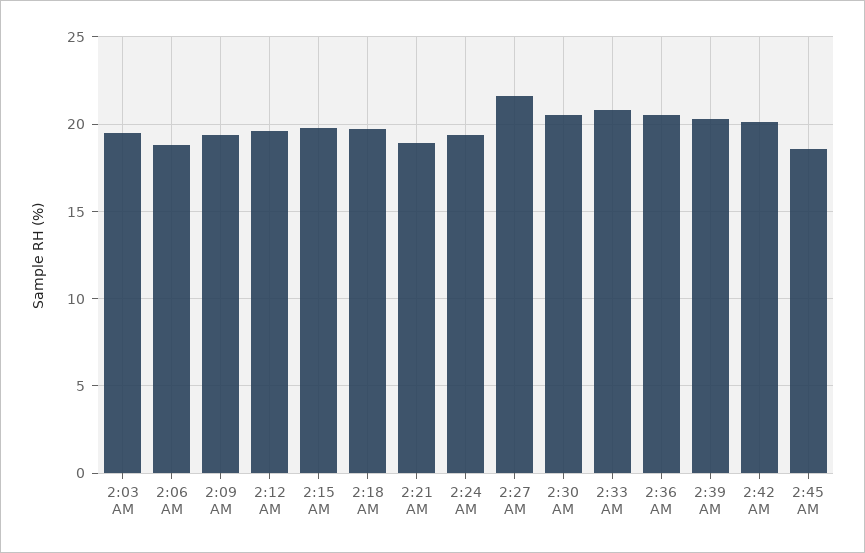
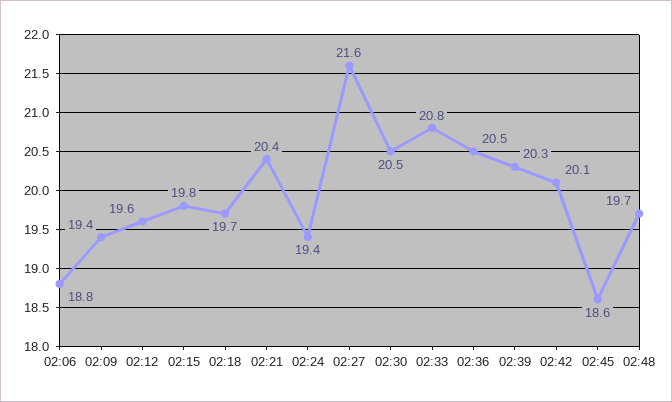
2:03 AM: 19.5 -> none
2:21 AM: 19 -> 20.4
02:48: none -> 19.7

